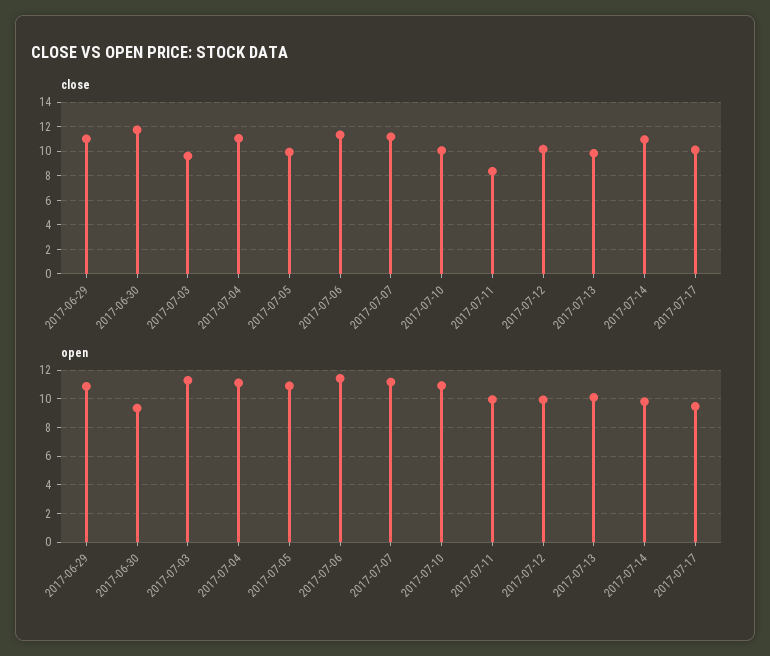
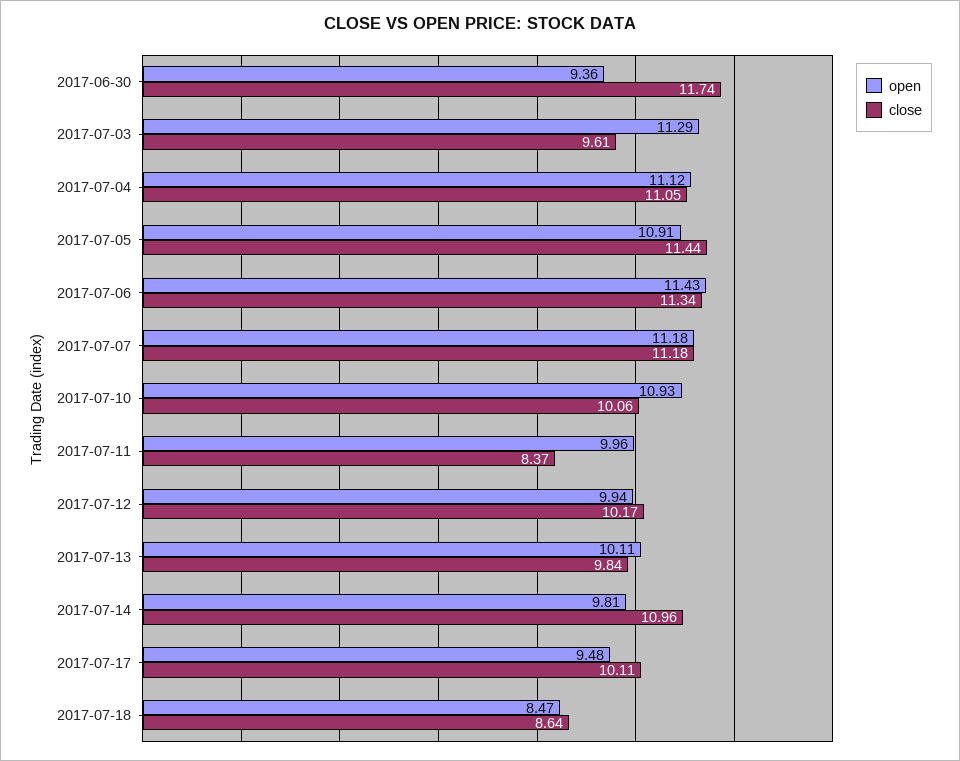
close, 2017-06-29: 11 -> none
close, 2017-07-05: 10 -> 11.44
open, 2017-06-29: 11 -> none
open, 2017-07-18: none -> 8.47
close, 2017-07-18: none -> 8.64

